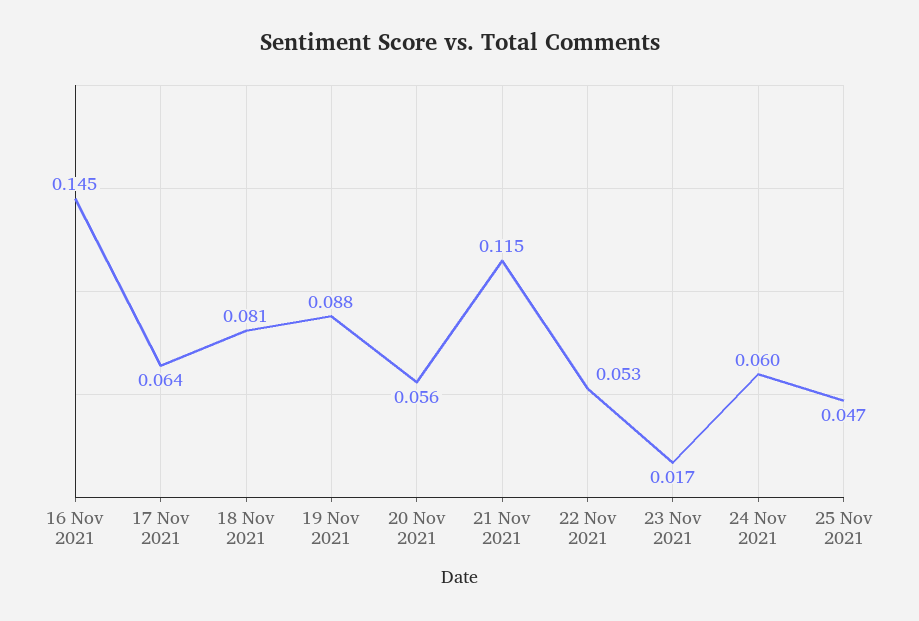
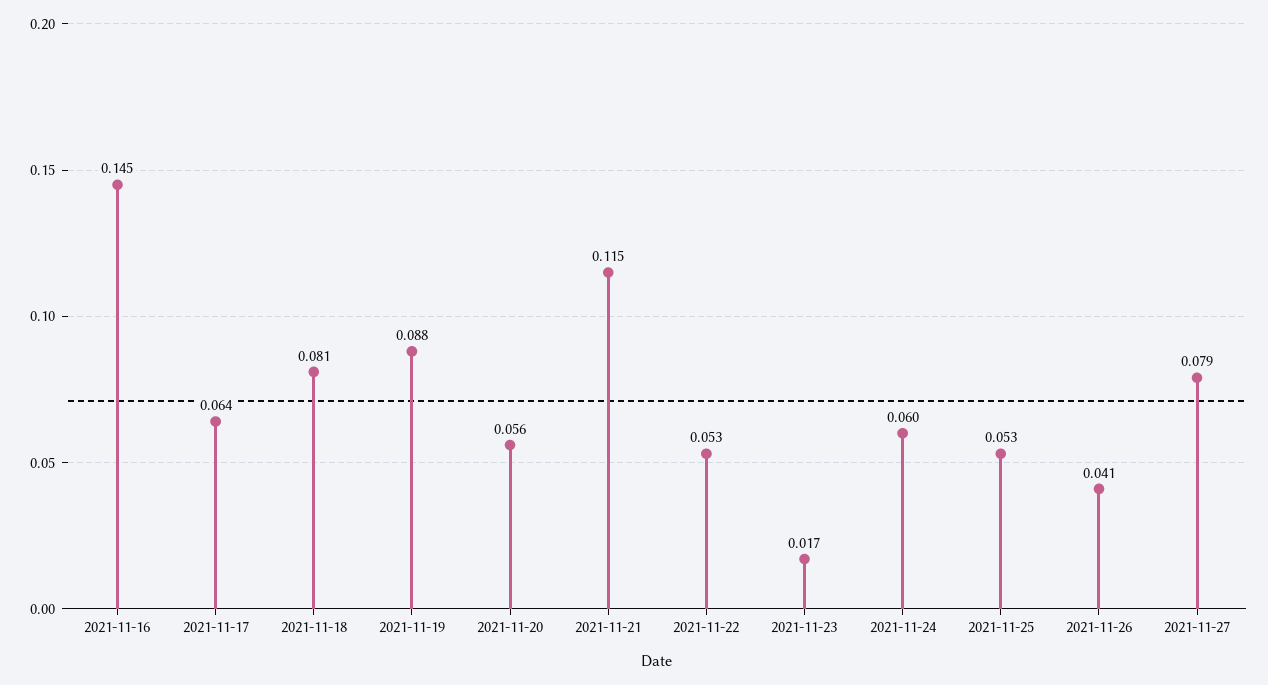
25 Nov 2021: 0.047 -> 0.053
2021-11-26: none -> 0.041
2021-11-27: none -> 0.079

